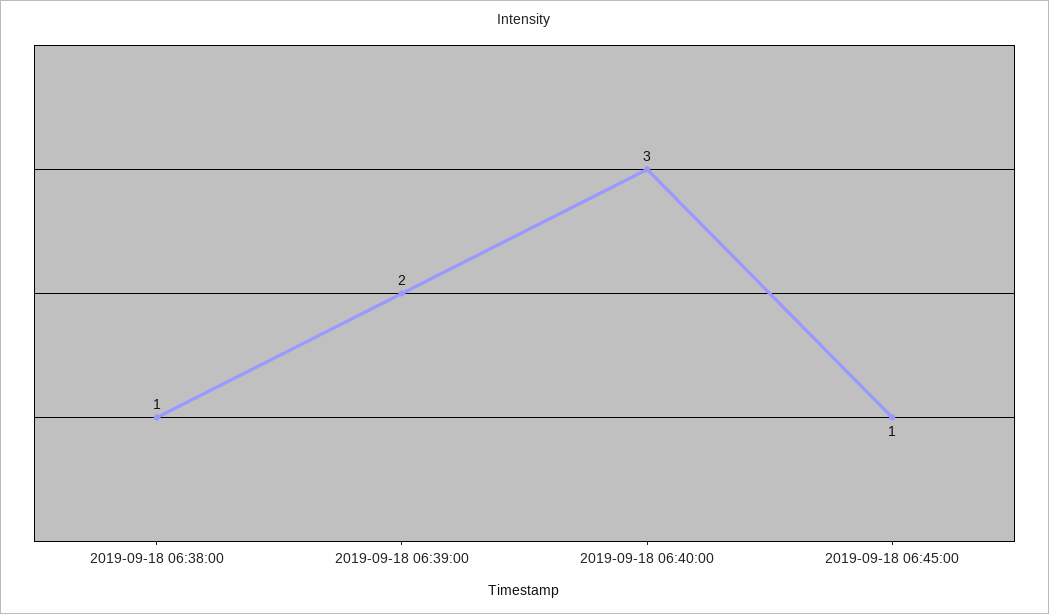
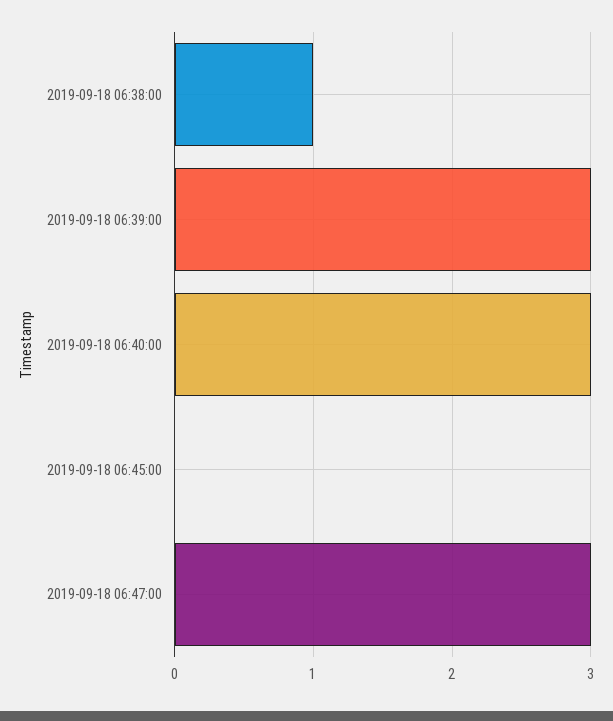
2019-09-18 06:39:00: 2 -> 3
2019-09-18 06:45:00: 1 -> 0
2019-09-18 06:47:00: none -> 3

